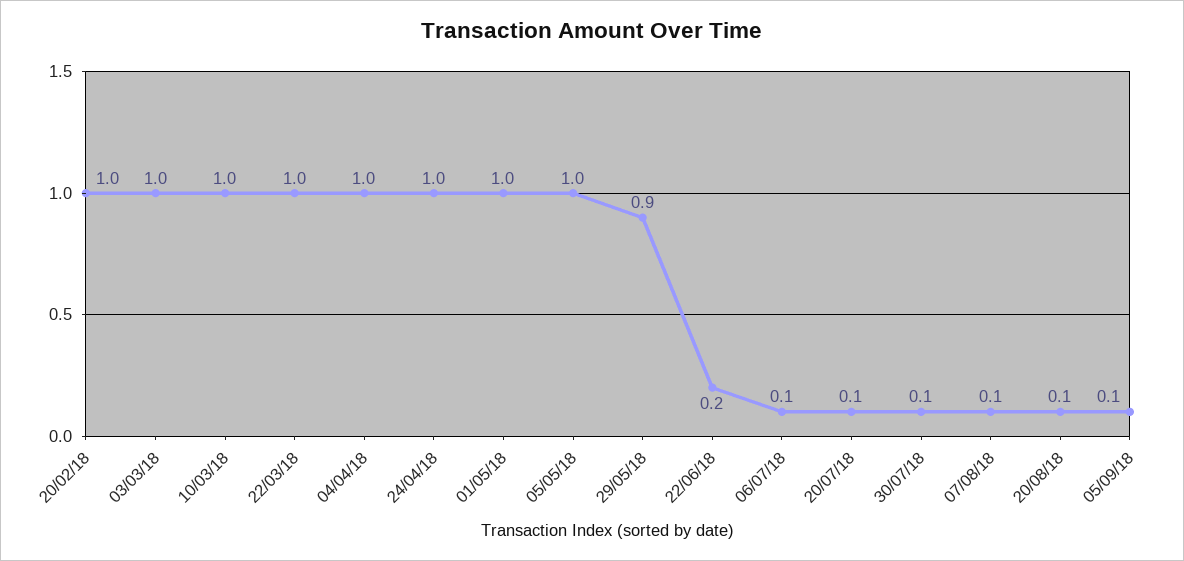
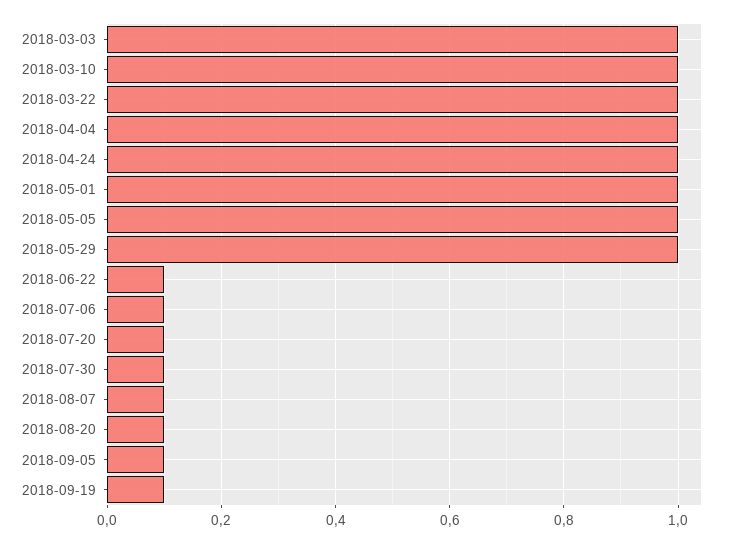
20/02/18: 1 -> none
29/05/18: 0.9 -> 1
22/06/18: 0.2 -> 0.1
2018-09-19: none -> 0.1

